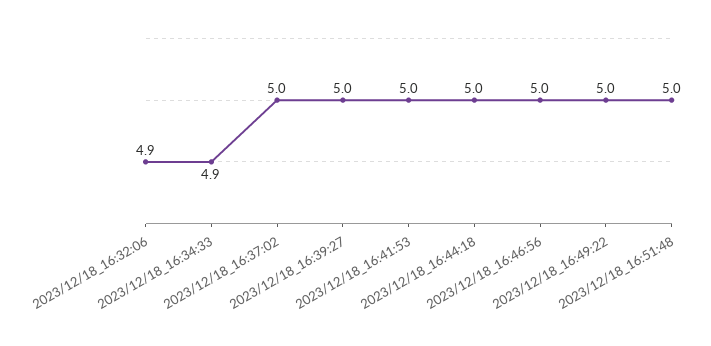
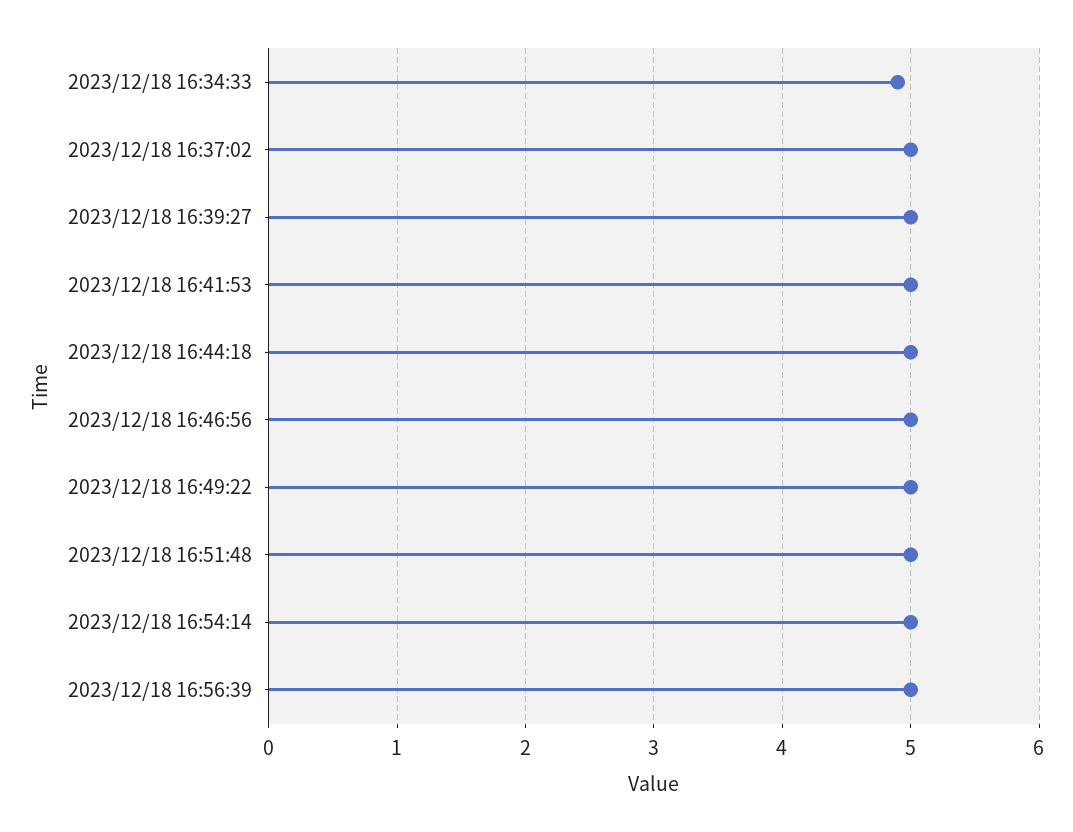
2023/12/18_16:32:06: 4.9 -> none
2023/12/18 16:54:14: none -> 5
2023/12/18 16:56:39: none -> 5

